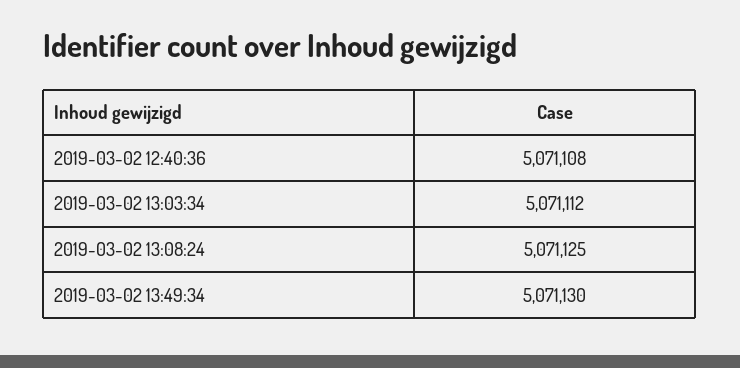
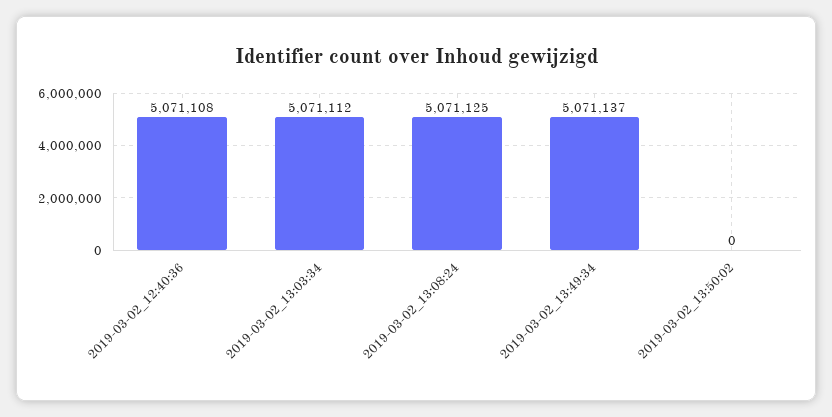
2019-03-02 13:49:34: 5071130 -> 5071137
2019-03-02_13:50:02: none -> 0

